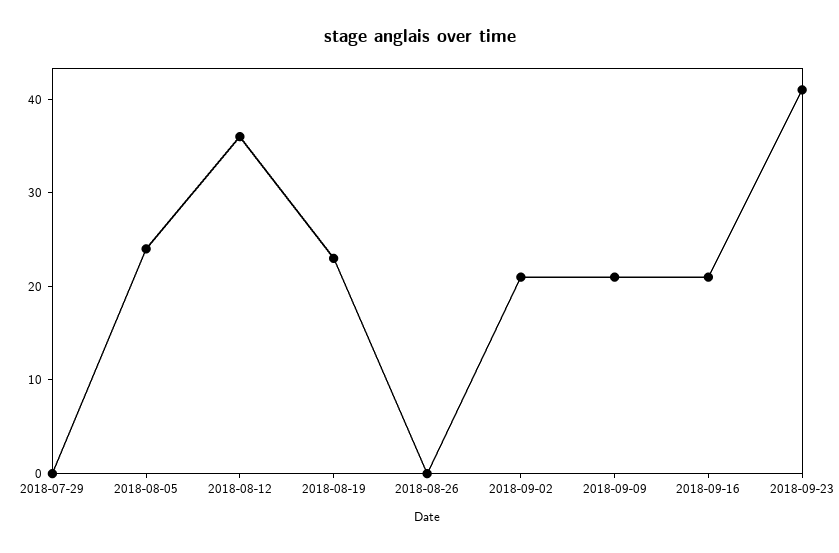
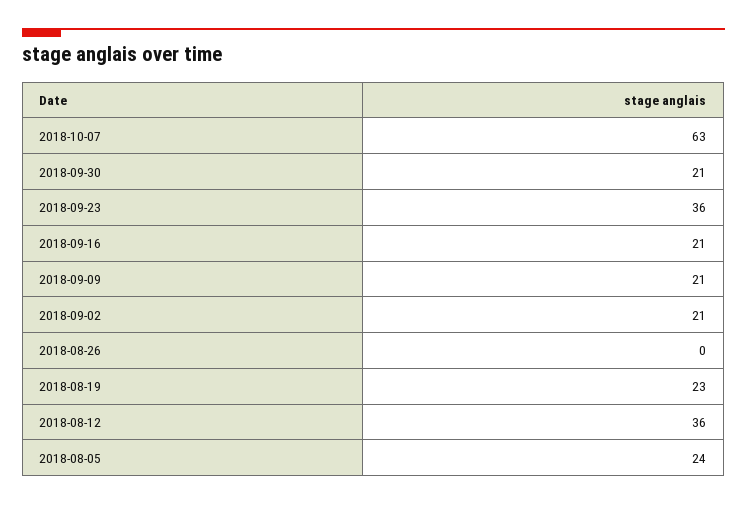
2018-07-29: 0 -> none
2018-09-23: 41 -> 36
2018-10-07: none -> 63
2018-09-30: none -> 21

